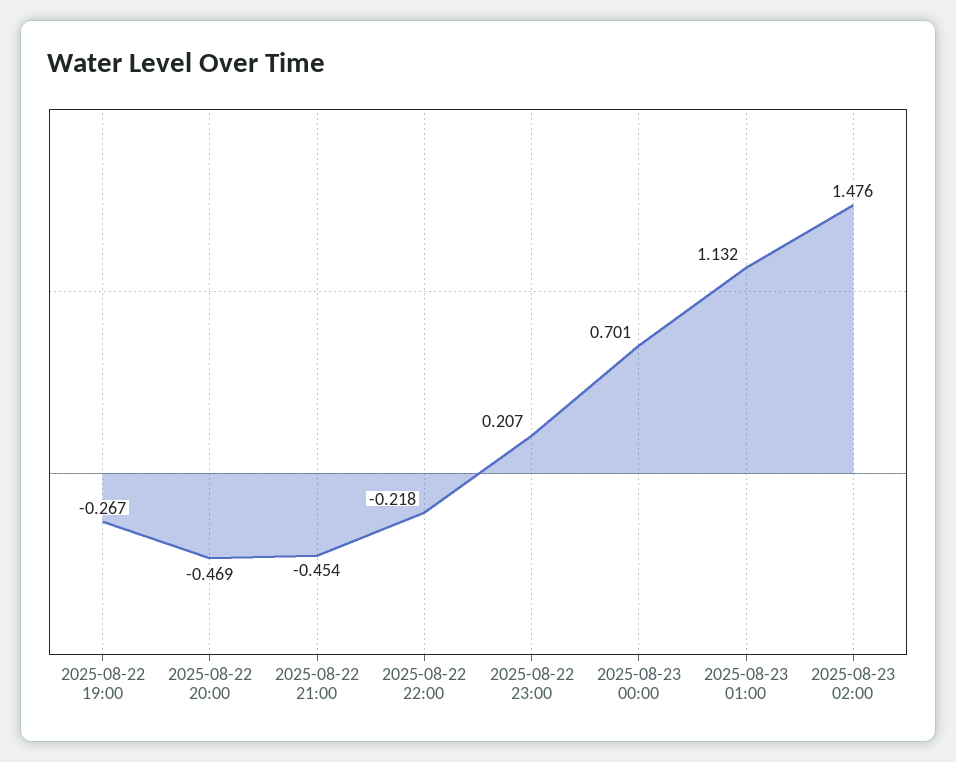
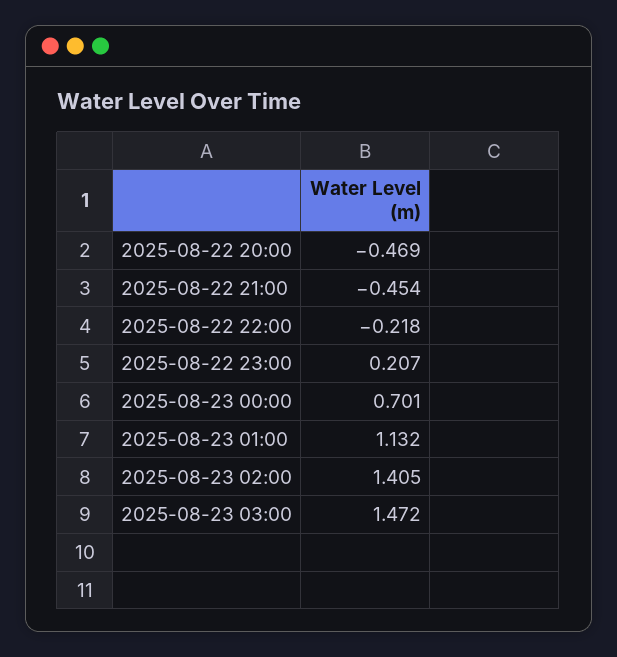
2025-08-22 19:00: -0.267 -> none
2025-08-23 02:00: 1.476 -> 1.405
2025-08-23 03:00: none -> 1.472

